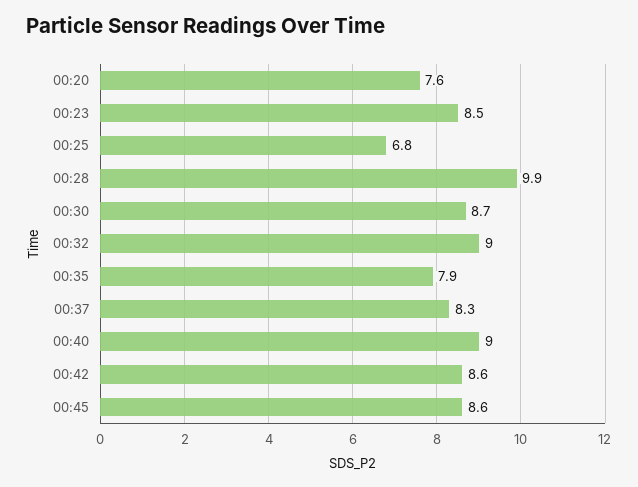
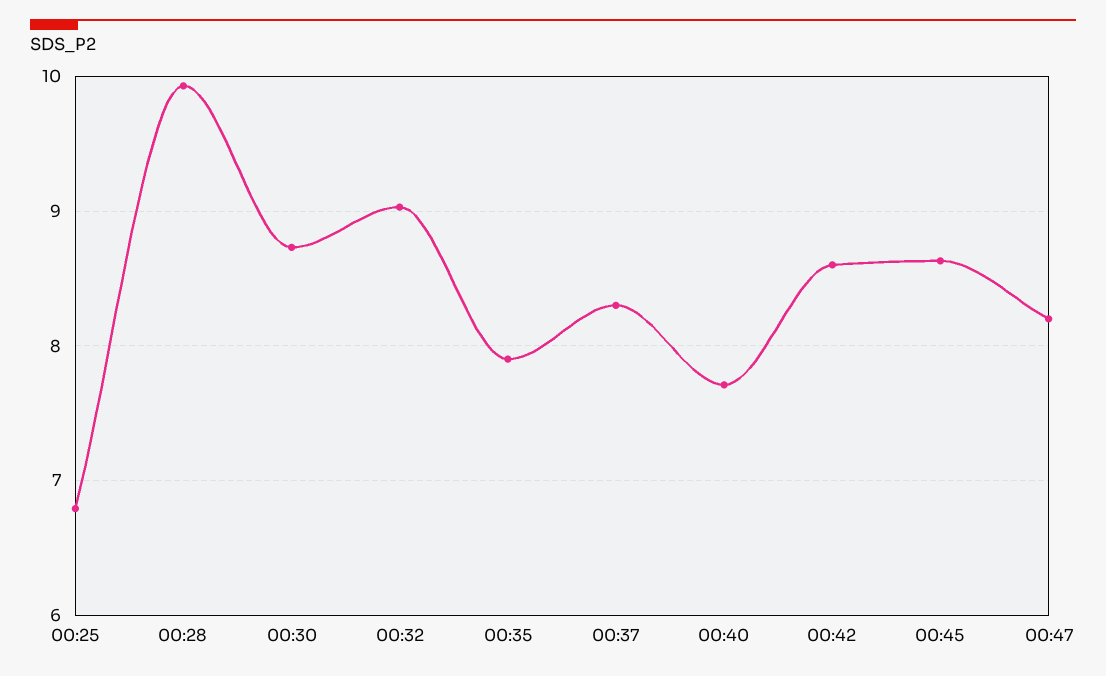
00:20: 7.6 -> none
00:23: 8.5 -> none
00:40: 9 -> 7.7
00:47: none -> 8.2

